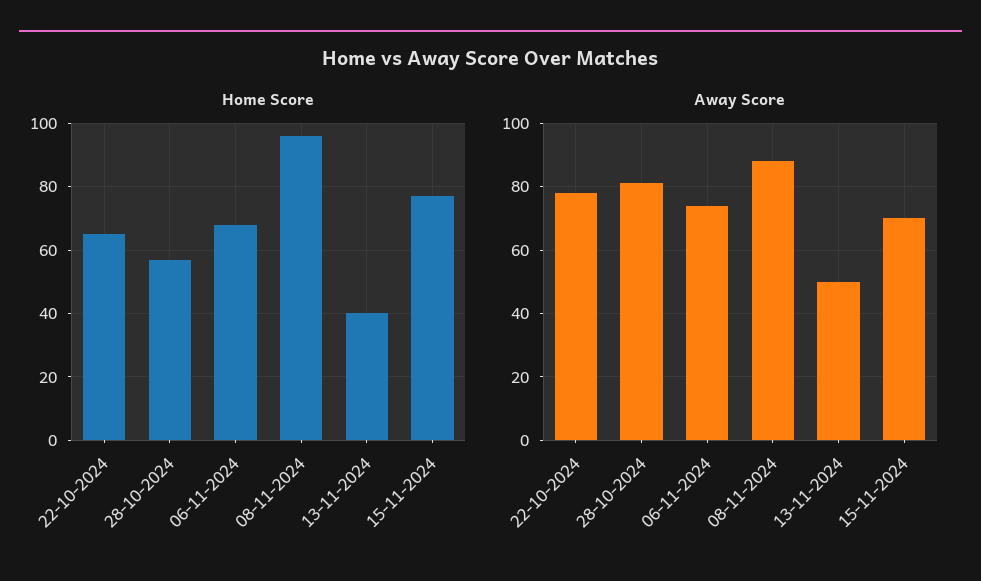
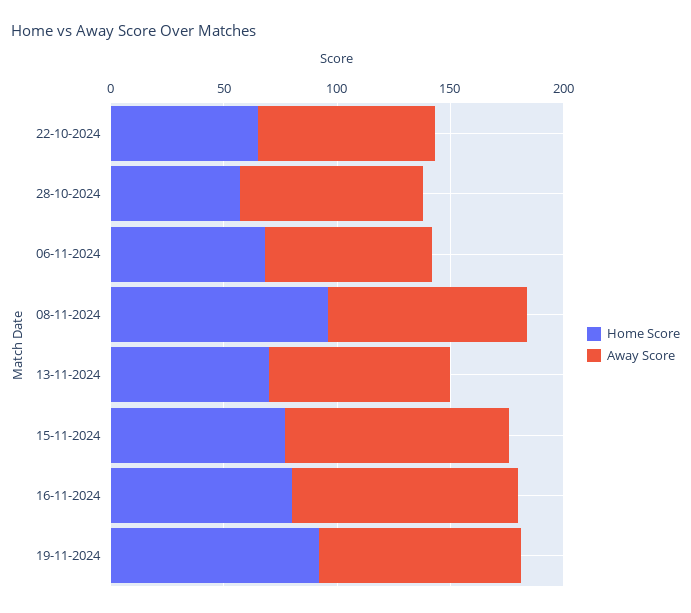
Home Score, 13-11-2024: 40 -> 70
Away Score, 13-11-2024: 50 -> 80
Away Score, 15-11-2024: 70 -> 100
Home Score, 16-11-2024: none -> 80
Away Score, 16-11-2024: none -> 100
Home Score, 19-11-2024: none -> 90
Away Score, 19-11-2024: none -> 90

